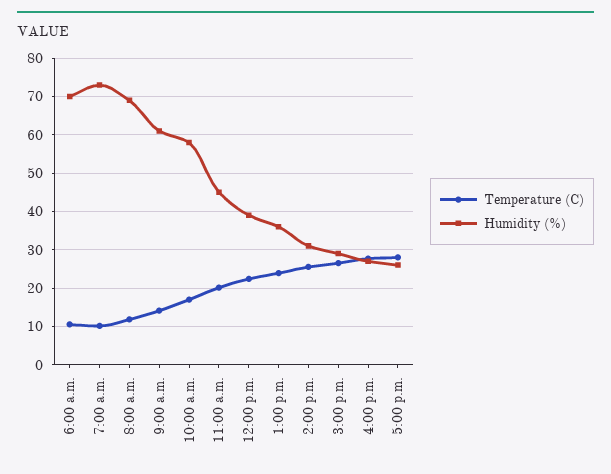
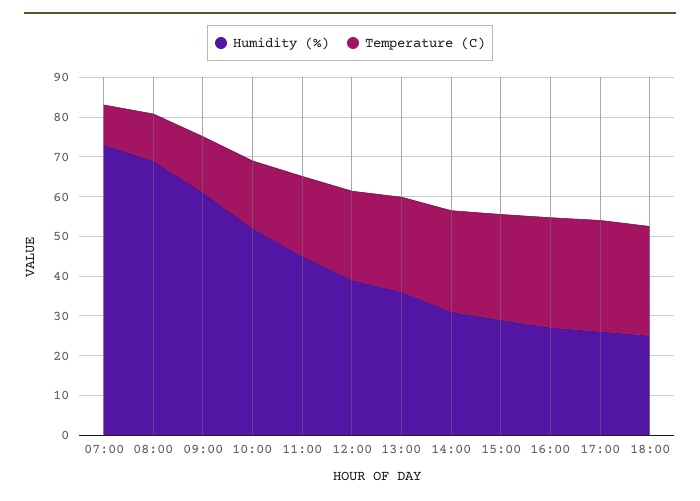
Temperature (C), 6:00 a.m.: 10 -> none
Humidity (%), 6:00 a.m.: 70 -> none
Humidity (%), 10:00 a.m.: 58 -> 52.5
Humidity (%), 18:00: none -> 25
Temperature (C), 18:00: none -> 27.5

